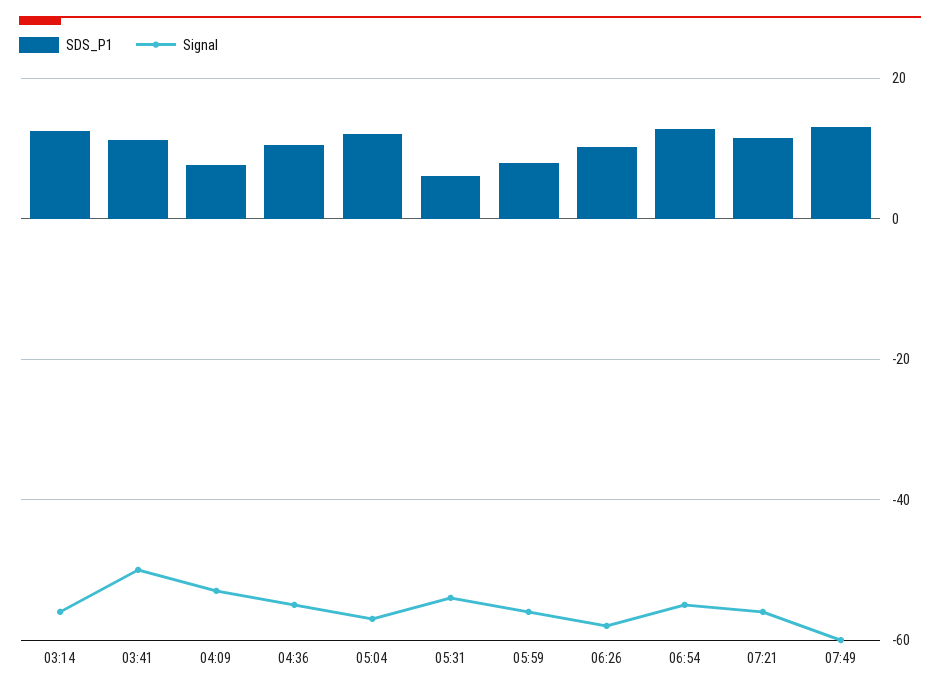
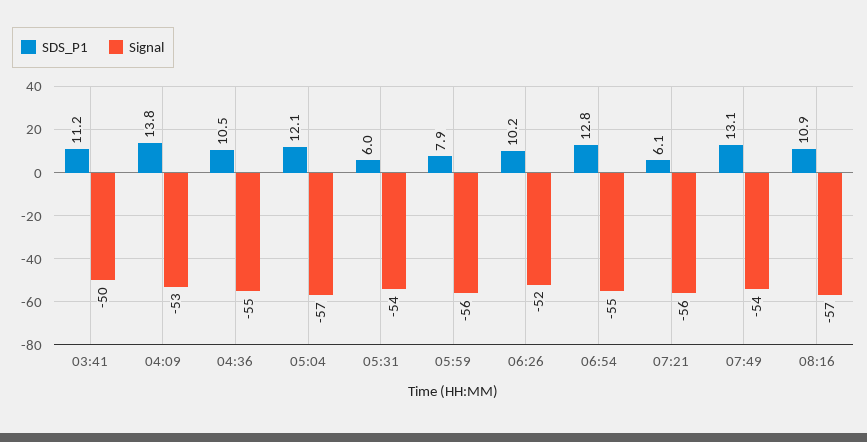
SDS_P1, 03:14: 12 -> none
Signal, 03:14: -56 -> none
SDS_P1, 04:09: 8 -> 13.8
Signal, 06:26: -58 -> -52
SDS_P1, 07:21: 12 -> 6.1
Signal, 07:49: -60 -> -54
SDS_P1, 08:16: none -> 10.9
Signal, 08:16: none -> -57

